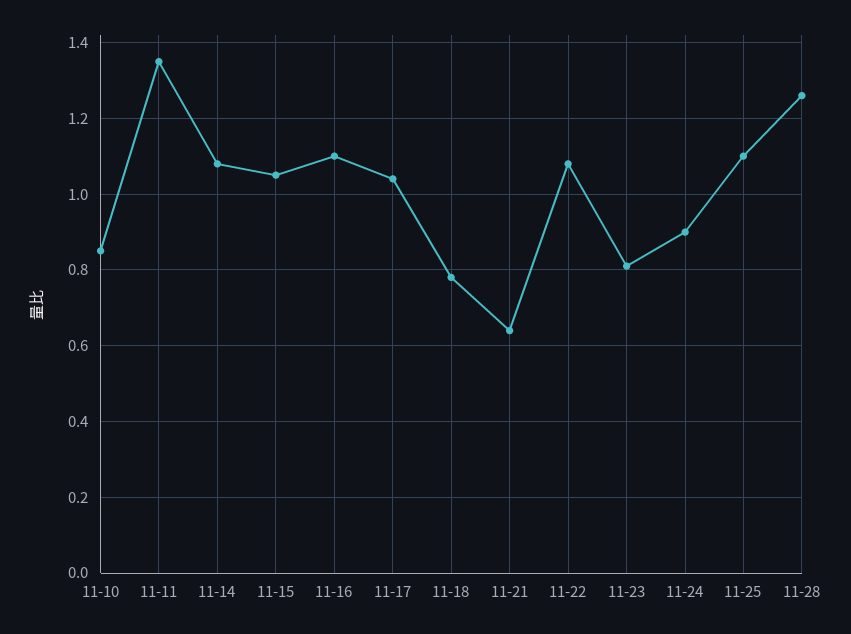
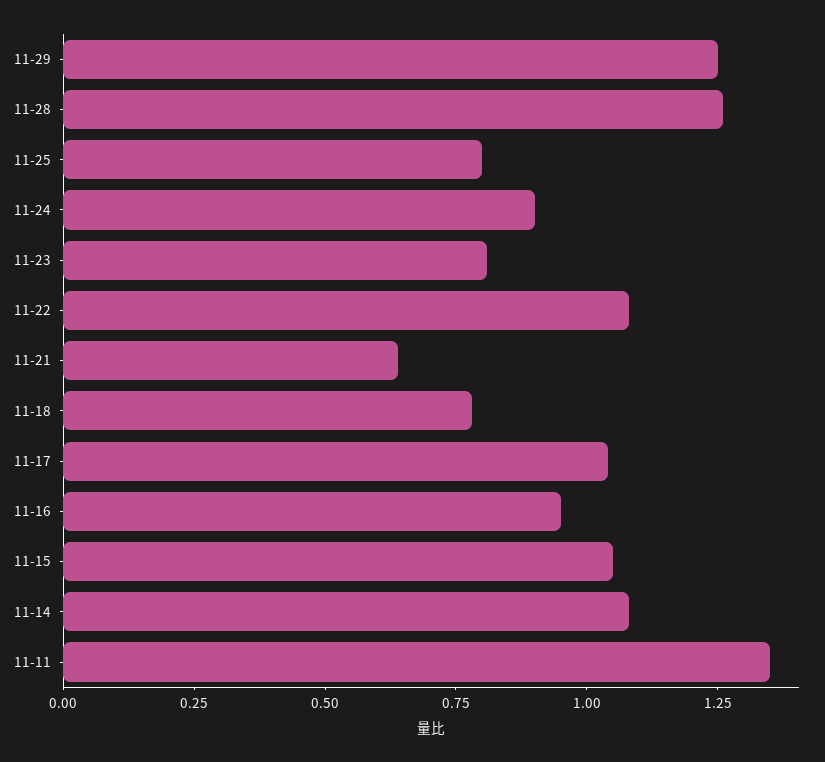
11-10: 0.85 -> none
11-16: 1.1 -> 0.95
11-25: 1.1 -> 0.8
11-29: none -> 1.25

